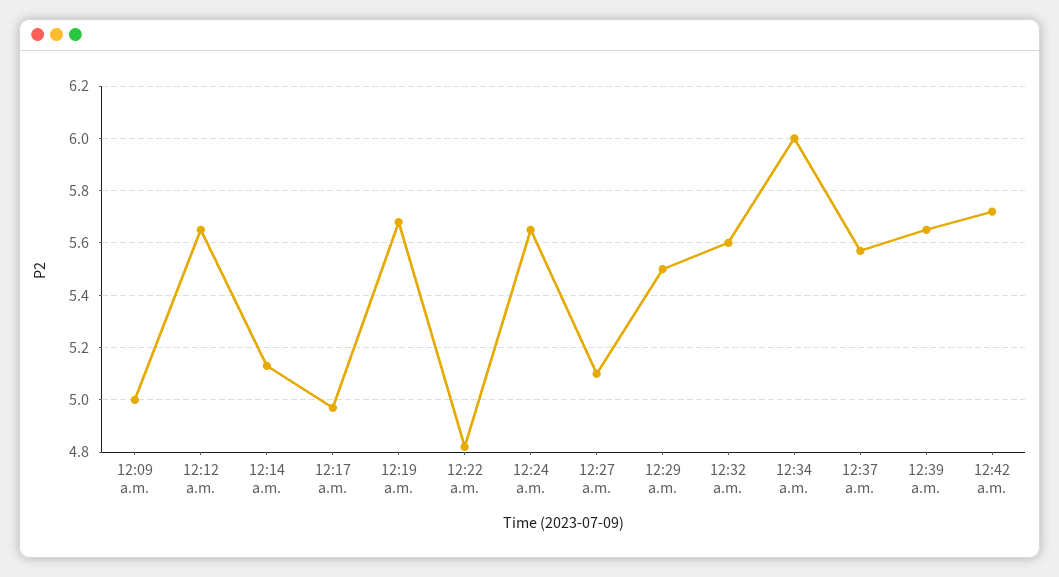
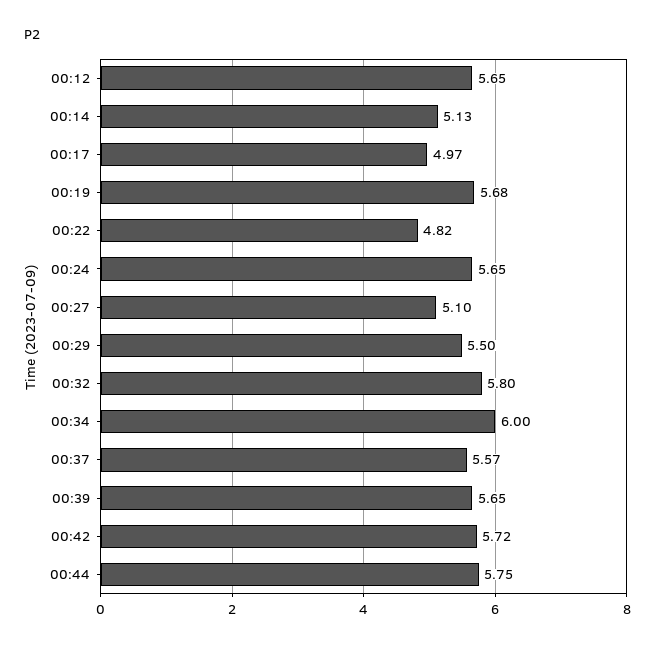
12:09 a.m.: 5 -> none
12:32 a.m.: 5.6 -> 5.8
00:44: none -> 5.75

